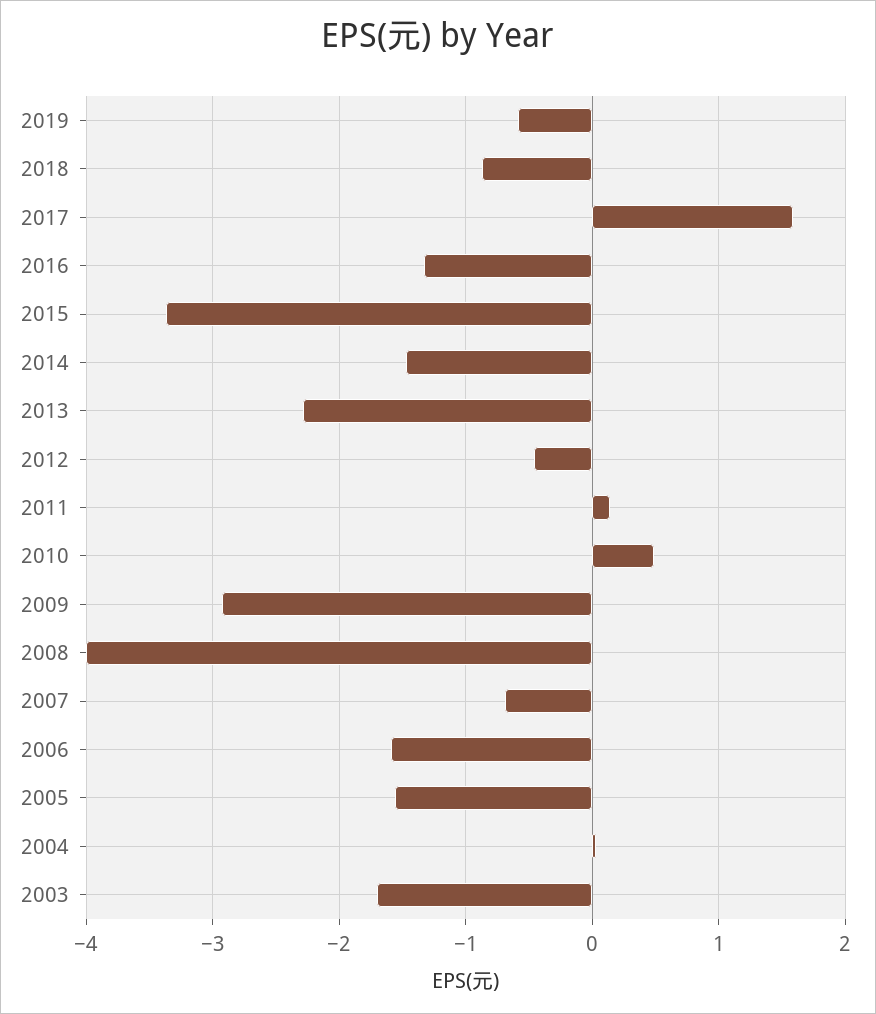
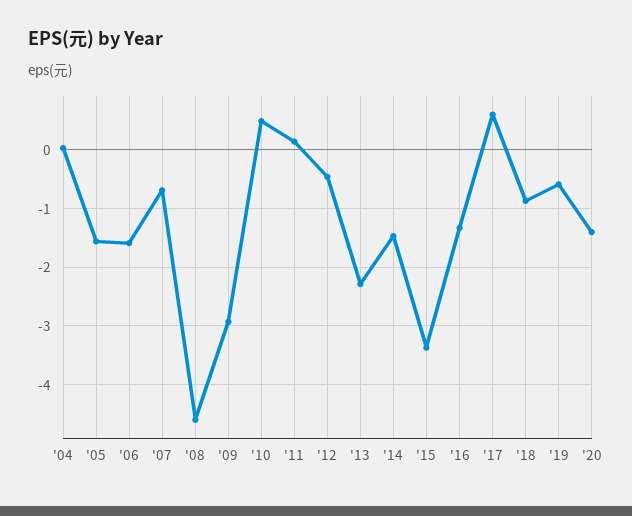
2017: 1.6 -> 0.6
2008: -4 -> -4.6
2003: -1.7 -> none
'20: none -> -1.4

